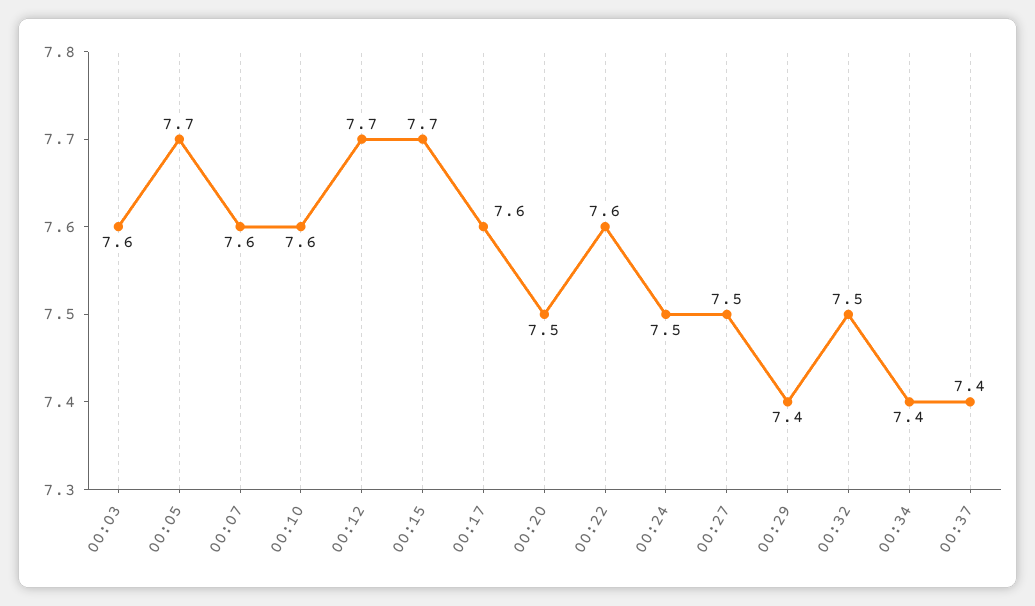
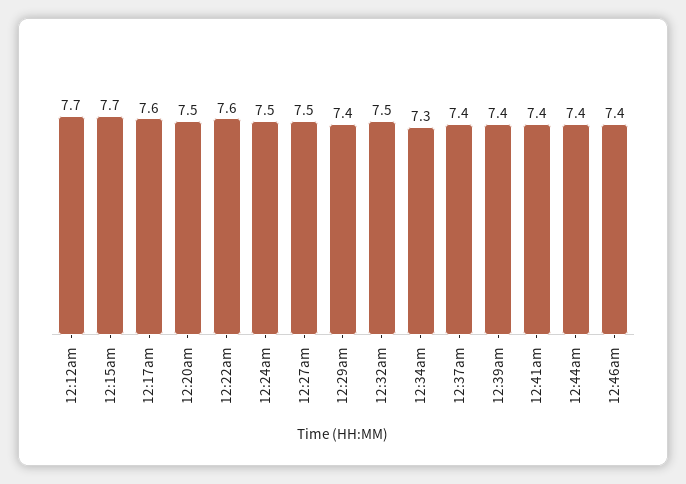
00:03: 7.6 -> none
00:05: 7.7 -> none
00:07: 7.6 -> none
00:10: 7.6 -> none
00:34: 7.4 -> 7.3
12:39am: none -> 7.4
12:41am: none -> 7.4
12:44am: none -> 7.4
12:46am: none -> 7.4

